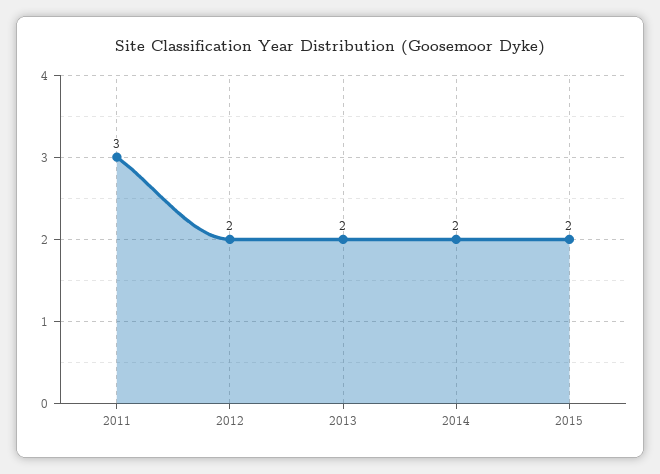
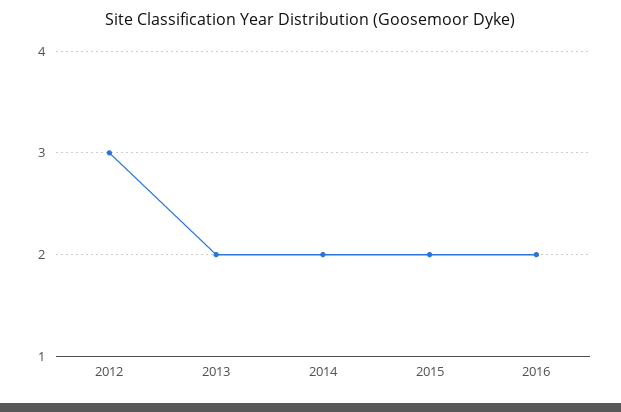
2011: 3 -> none
2012: 2 -> 3
2016: none -> 2

